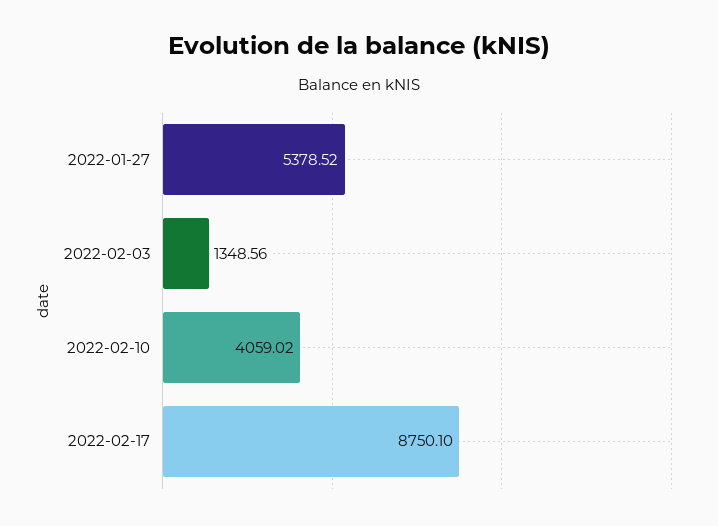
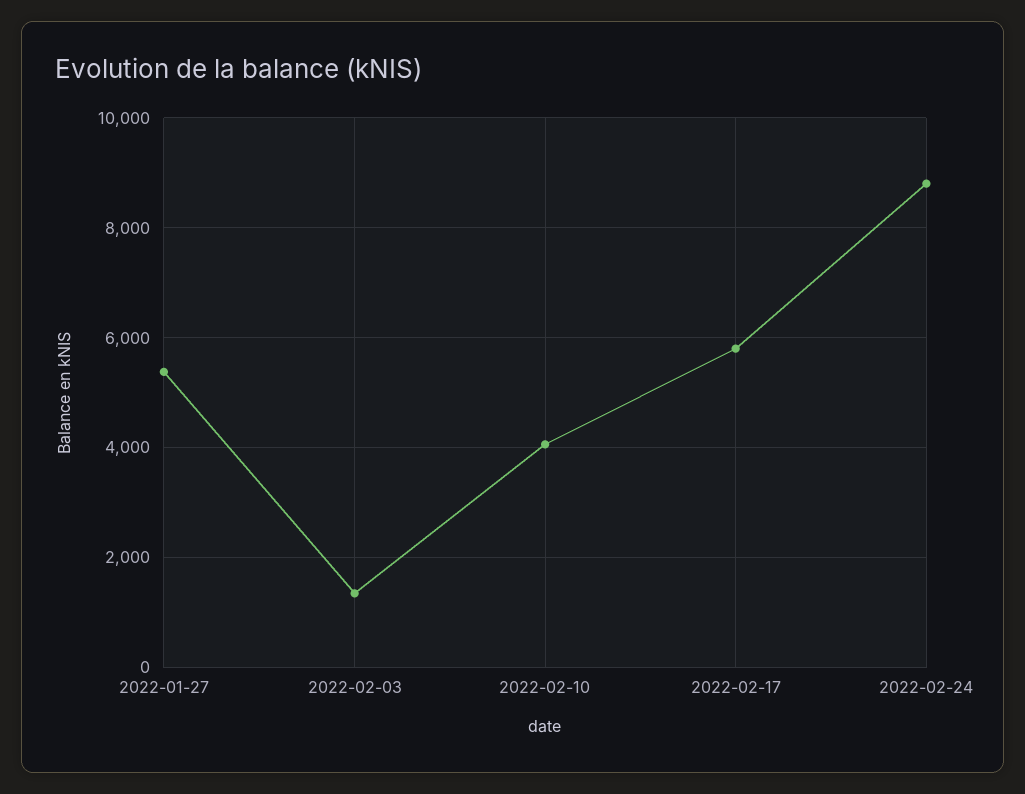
2022-02-17: 8750.1 -> 5800
2022-02-24: none -> 8800

